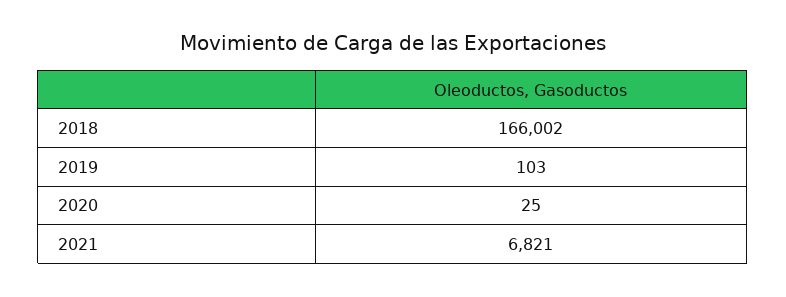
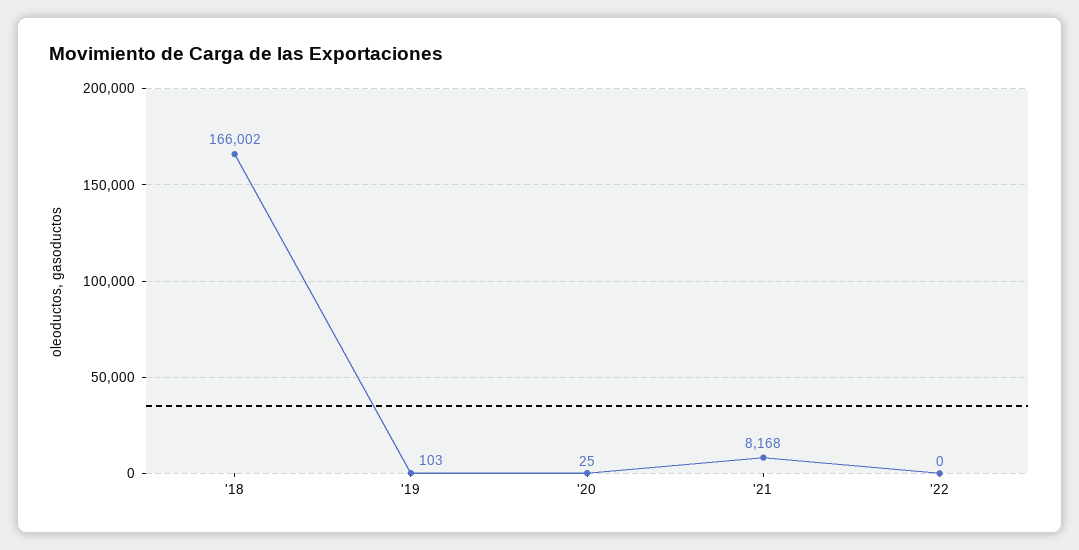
2021: 6821 -> 8168
'22: none -> 0

